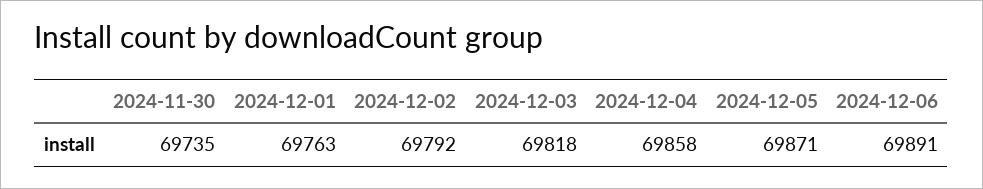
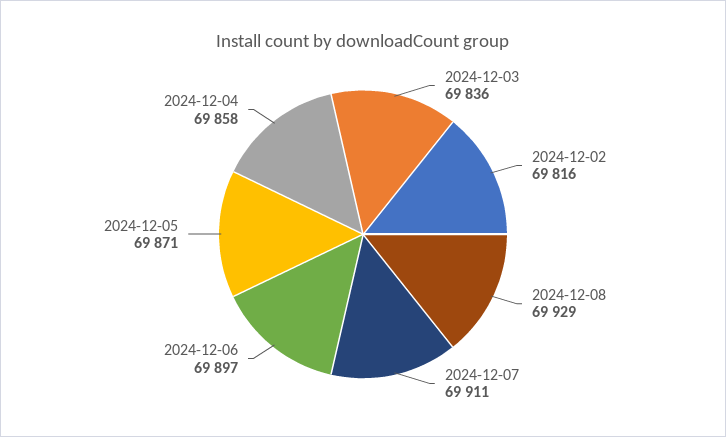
2024-11-30: 69735 -> none
2024-12-01: 69763 -> none
2024-12-02: 69792 -> 69816
2024-12-03: 69818 -> 69836
2024-12-06: 69891 -> 69897
2024-12-08: none -> 69929
2024-12-07: none -> 69911

